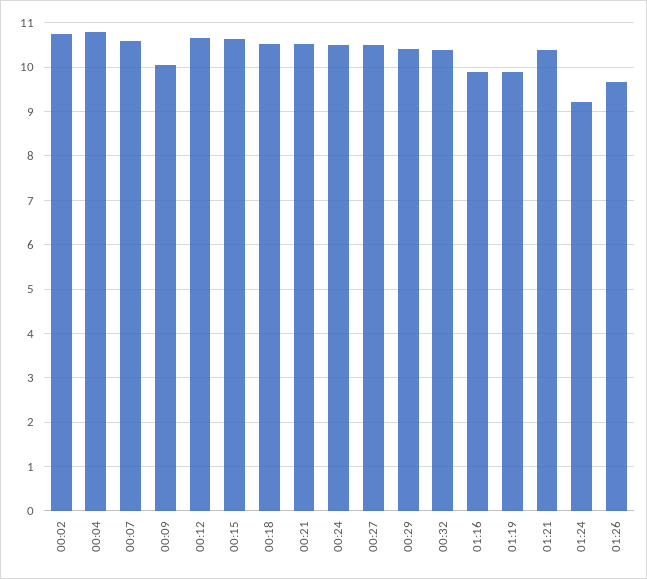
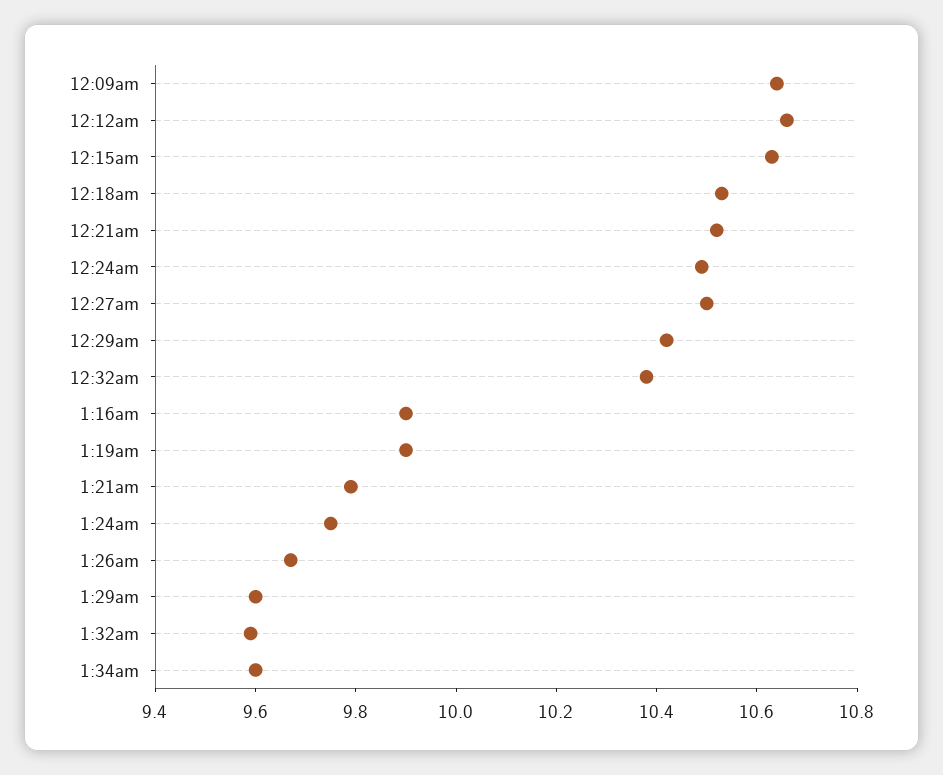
00:02: 10.8 -> none
00:04: 10.8 -> none
00:07: 10.6 -> none
00:09: 10 -> 10.65
01:21: 10.4 -> 9.8
01:24: 9.2 -> 9.75
1:29am: none -> 9.6
1:32am: none -> 9.6
1:34am: none -> 9.6

